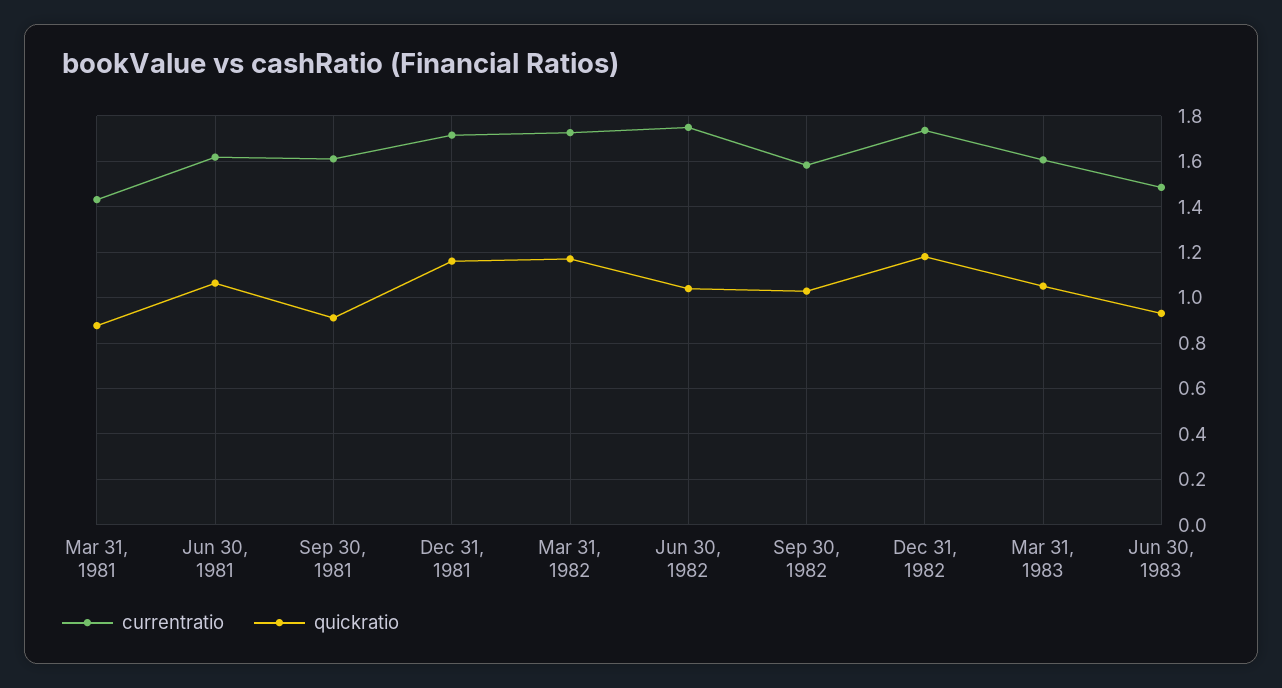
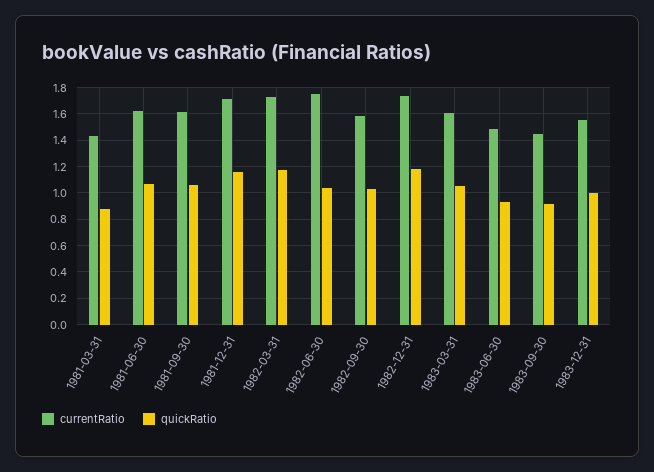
quickratio, Sep 30, 1981: 0.9 -> 1.05
currentratio, 1983-09-30: none -> 1.45
quickratio, 1983-09-30: none -> 0.9
currentratio, 1983-12-31: none -> 1.55
quickratio, 1983-12-31: none -> 1

